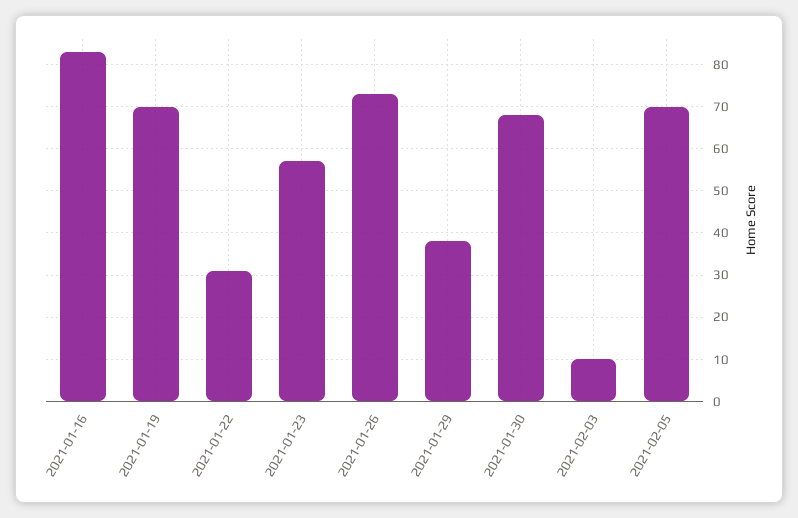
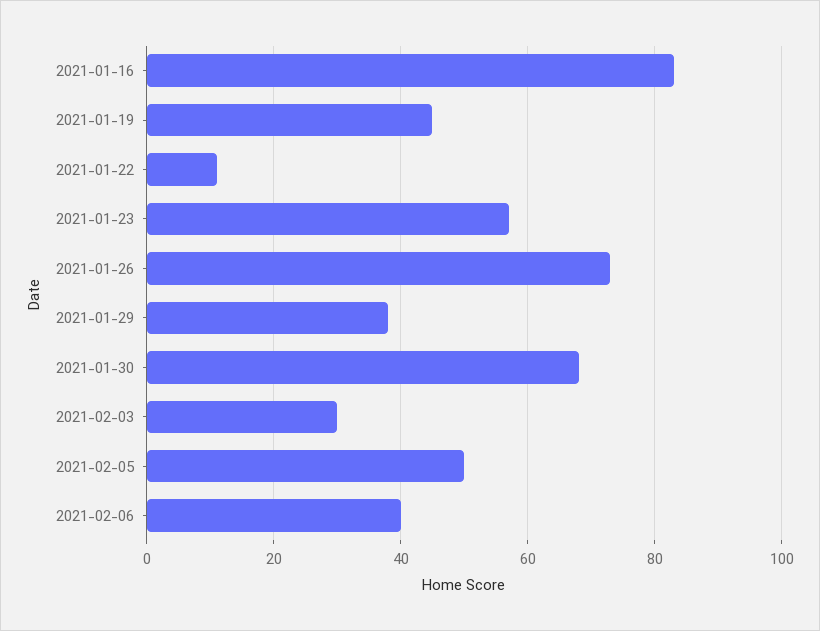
2021-01-19: 70 -> 45
2021-01-22: 30 -> 10
2021-02-03: 10 -> 30
2021-02-05: 70 -> 50
2021-02-06: none -> 40

